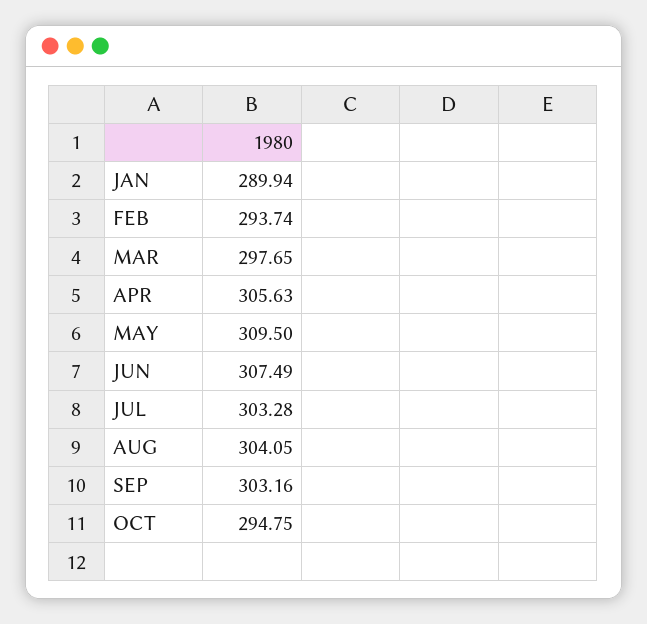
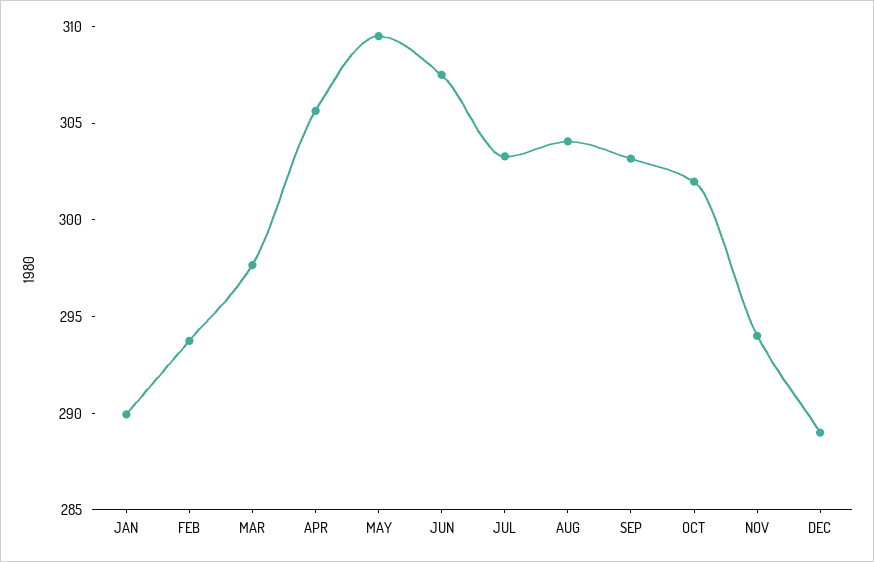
OCT: 294.75 -> 302
NOV: none -> 294
DEC: none -> 289

